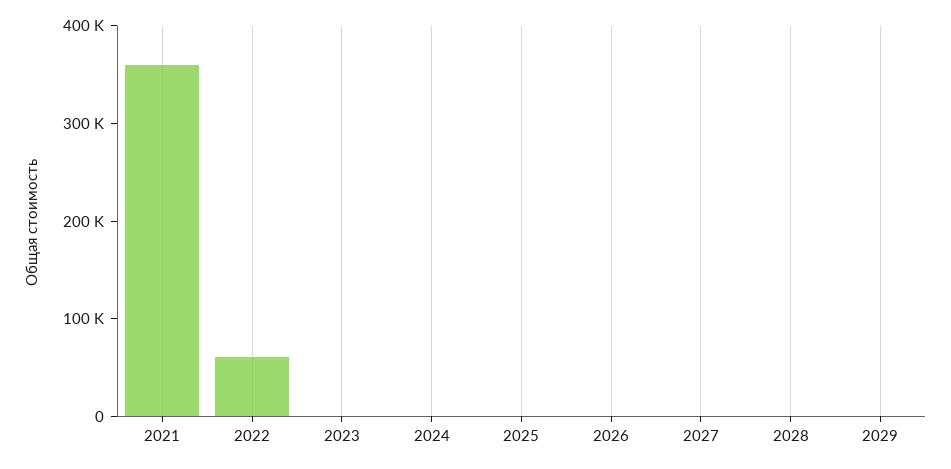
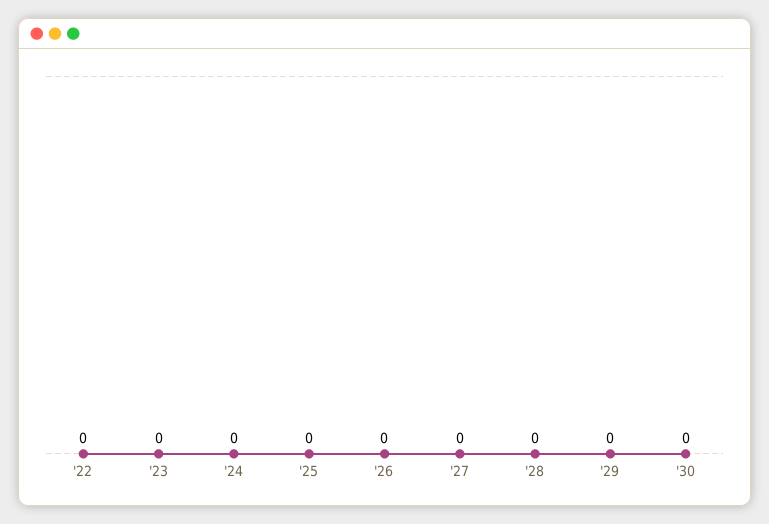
2021: 360000 -> none
2022: 60000 -> 0
'30: none -> 0

